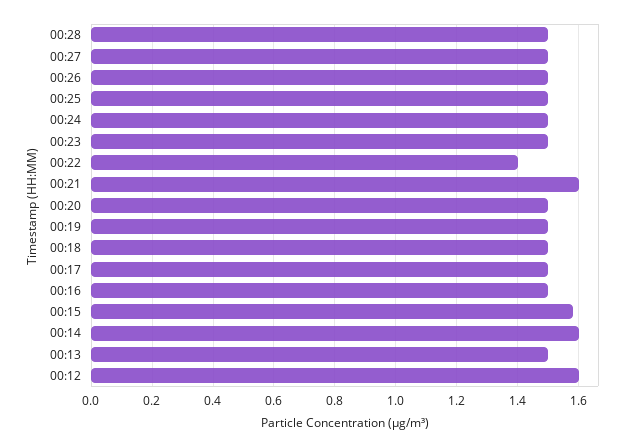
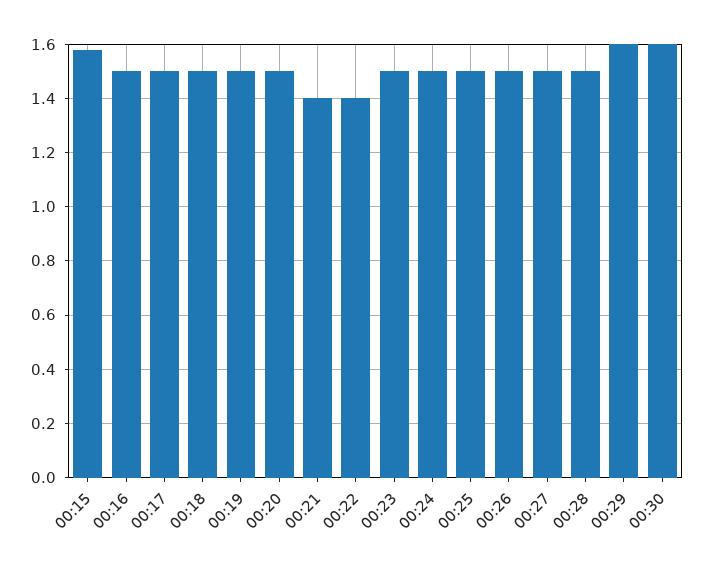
00:21: 1.6 -> 1.4
00:14: 1.6 -> none
00:13: 1.5 -> none
00:12: 1.6 -> none
00:29: none -> 1.6
00:30: none -> 1.6

